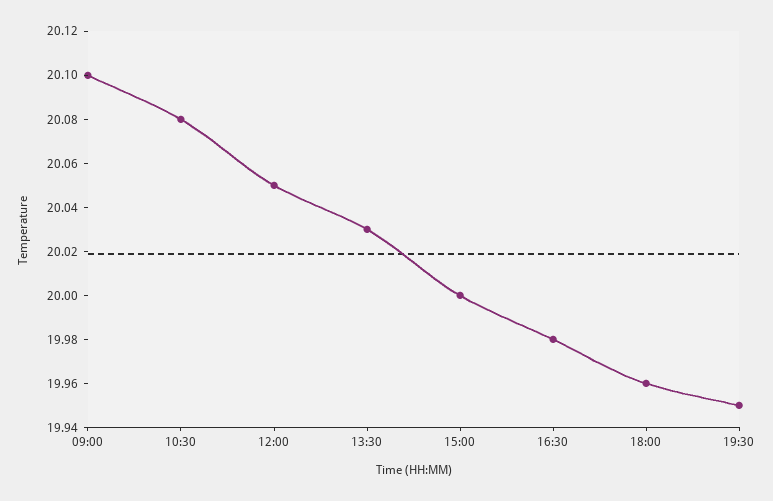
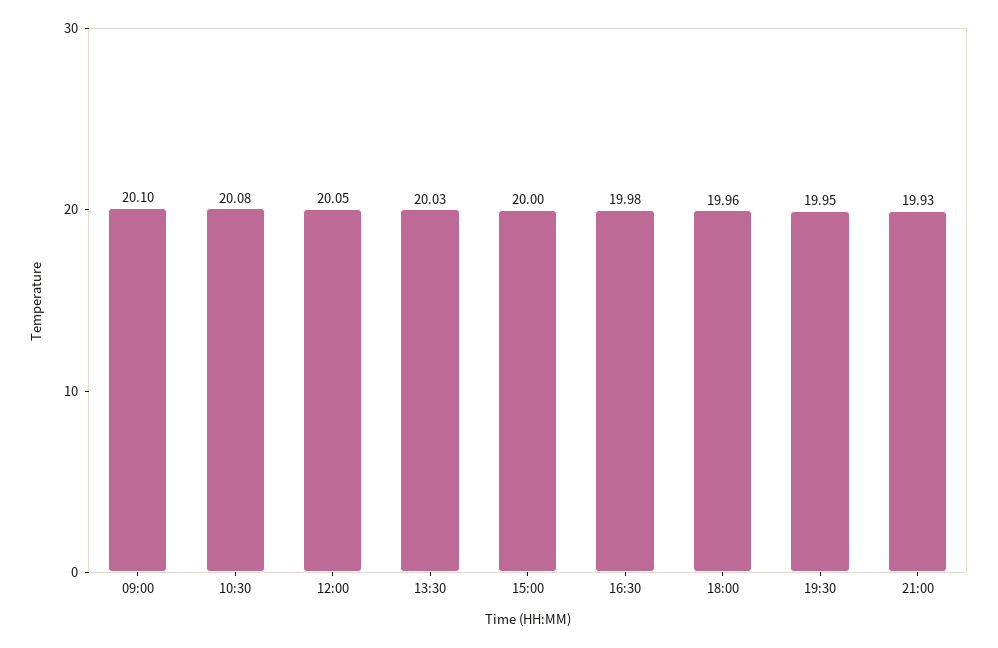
21:00: none -> 19.93

